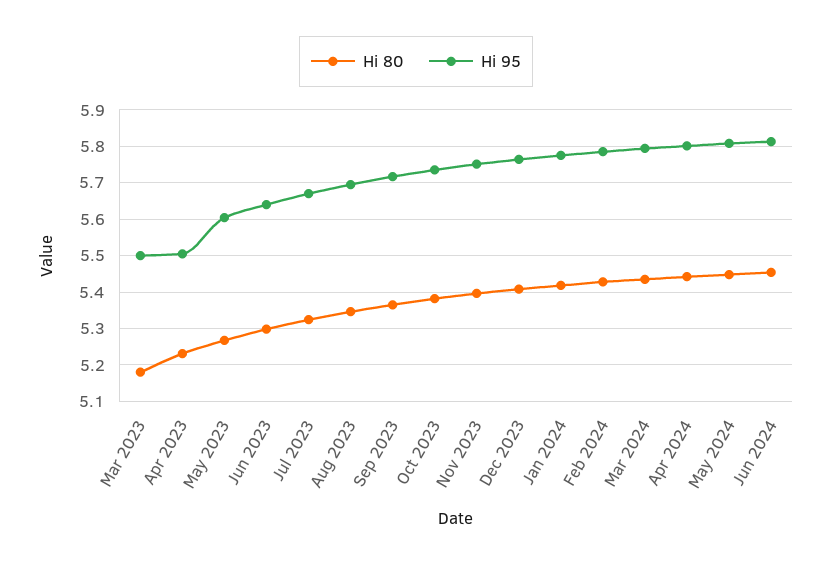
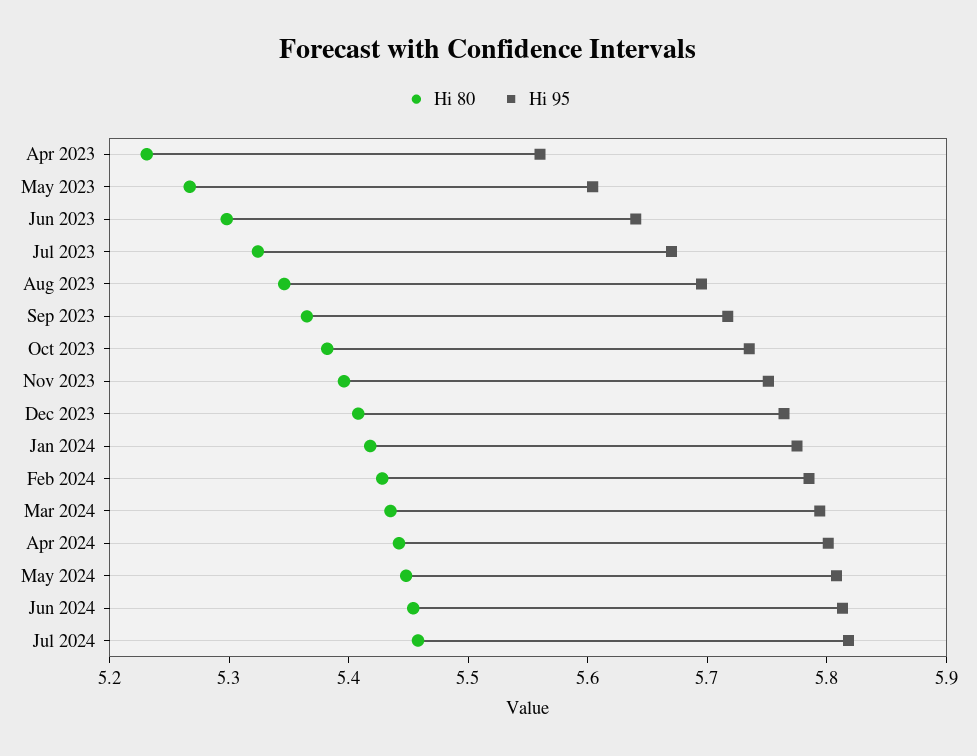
Hi 80, Mar 2023: 5.18 -> none
Hi 95, Mar 2023: 5.5 -> none
Hi 95, Apr 2023: 5.5 -> 5.56
Hi 80, Jul 2024: none -> 5.46
Hi 95, Jul 2024: none -> 5.82

